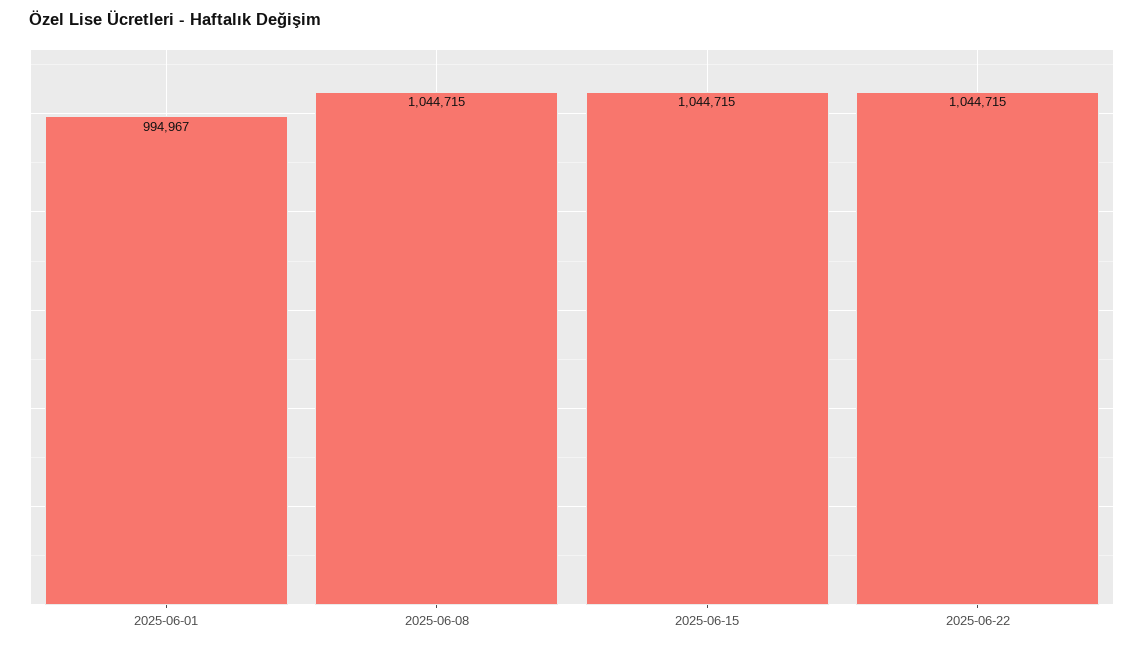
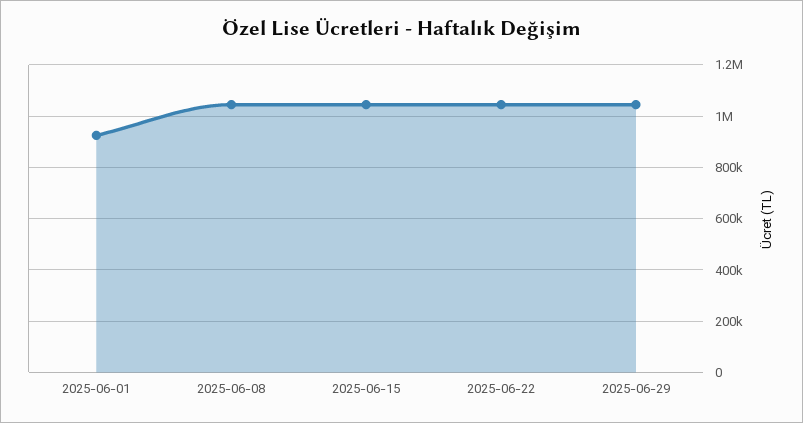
2025-06-01: 994967 -> 925000
2025-06-29: none -> 1050000

